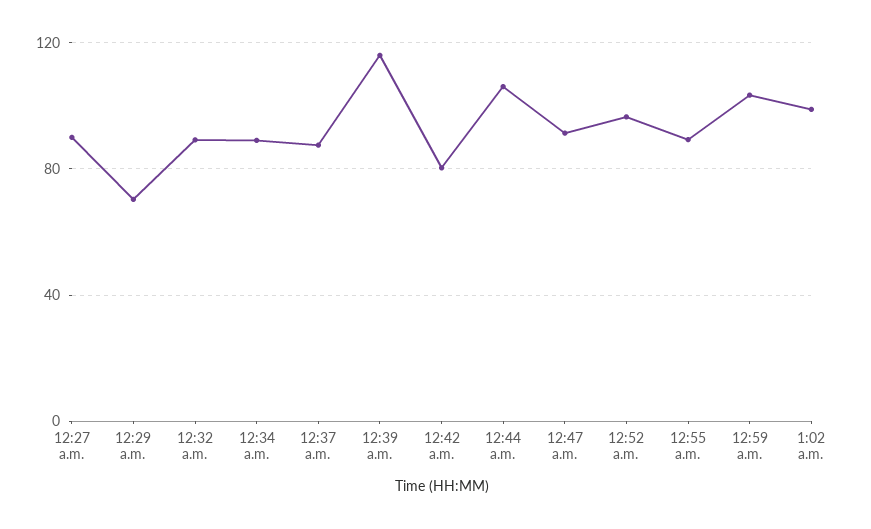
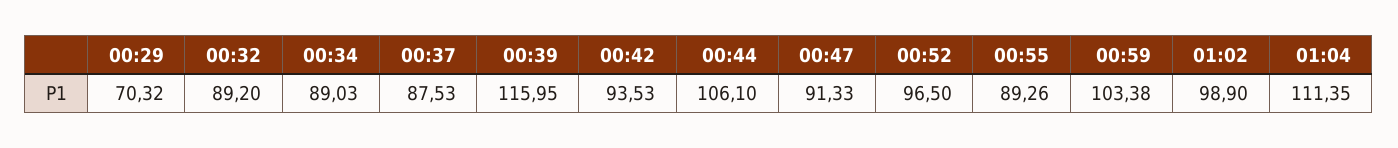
12:27 a.m.: 90 -> none
12:42 a.m.: 80 -> 93.53
01:04: none -> 111.35

